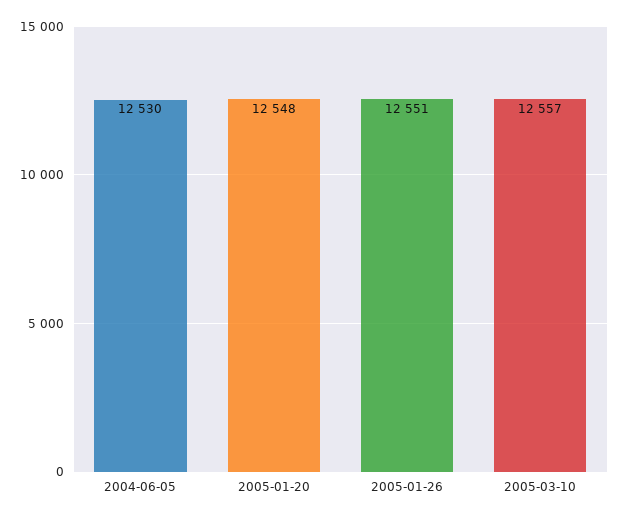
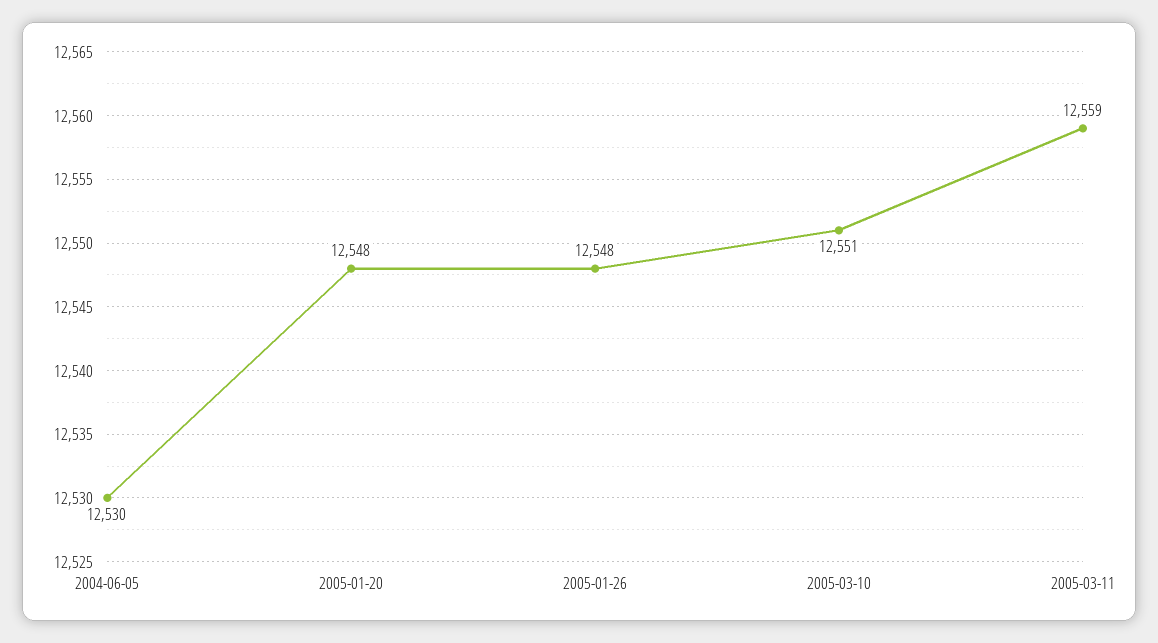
2005-01-26: 12551 -> 12548
2005-03-10: 12557 -> 12551
2005-03-11: none -> 12559

